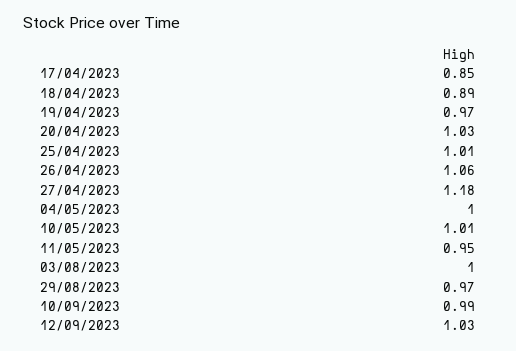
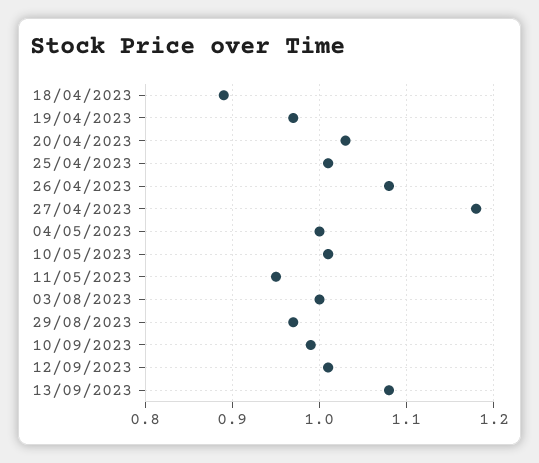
17/04/2023: 0.85 -> none
26/04/2023: 1.06 -> 1.08
12/09/2023: 1.03 -> 1.01
13/09/2023: none -> 1.08

